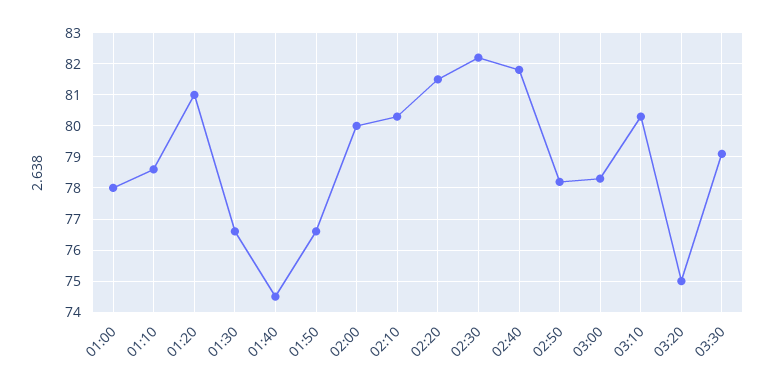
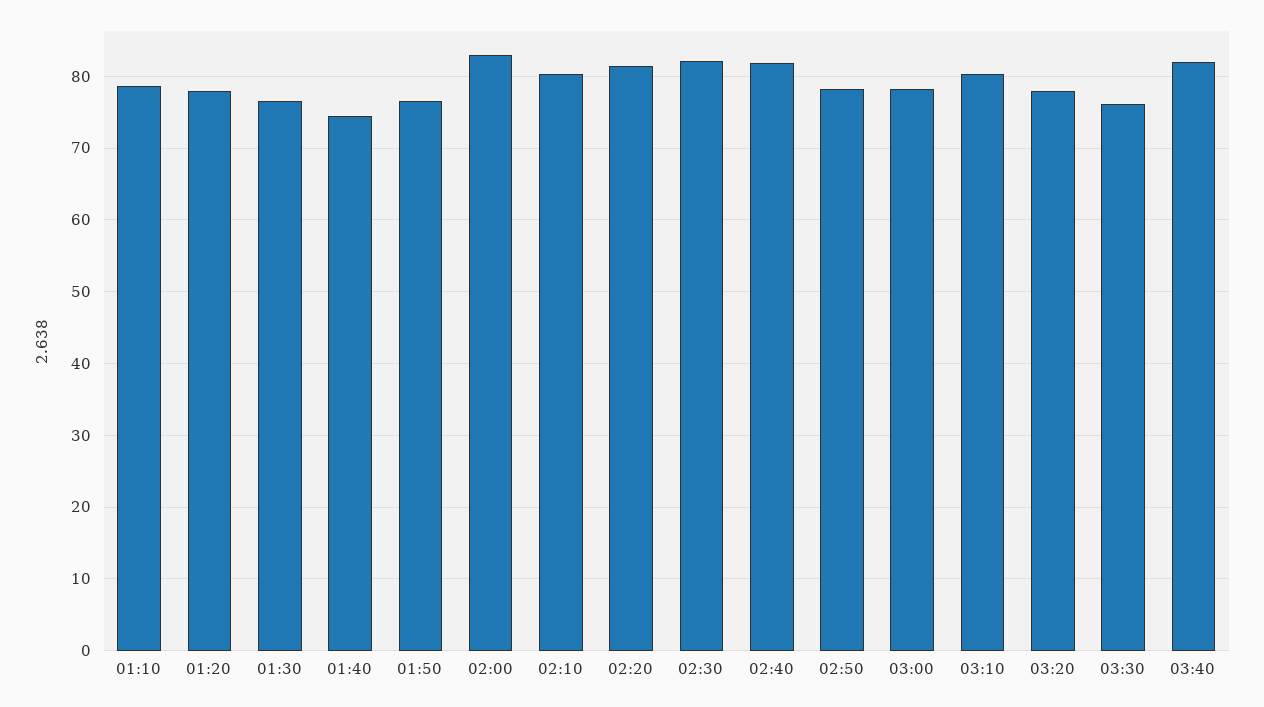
01:00: 78 -> none
01:20: 81 -> 78
02:00: 80 -> 83
03:20: 75 -> 78
03:30: 79 -> 76
03:40: none -> 82

